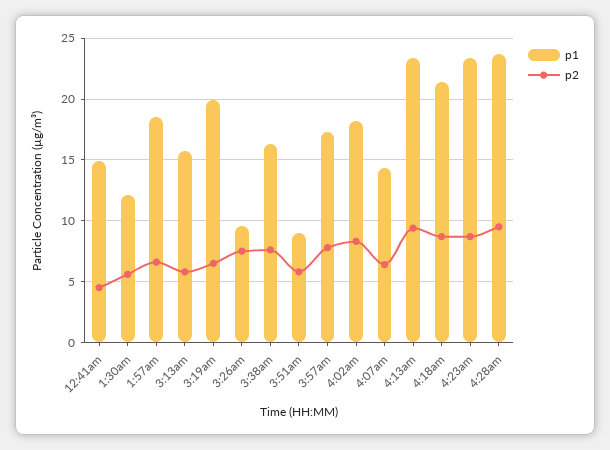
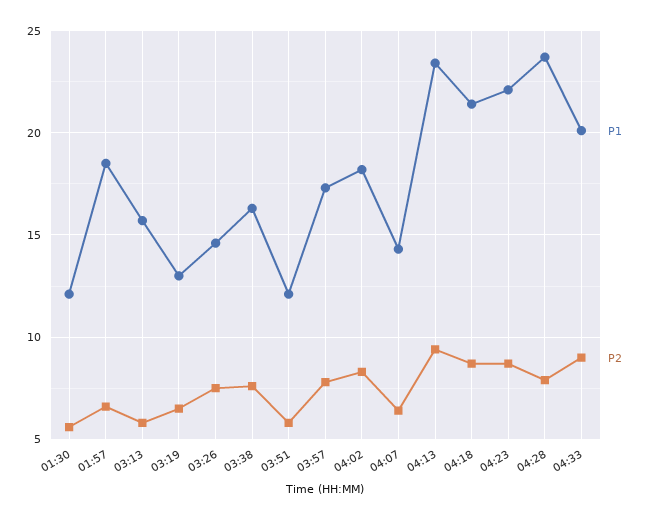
p1, 12:41am: 15 -> none
p2, 12:41am: 4.5 -> none
p1, 3:19am: 20 -> 13
p1, 3:26am: 9.5 -> 14.5
p1, 3:51am: 9 -> 12
p1, 4:23am: 23.5 -> 22
p2, 4:28am: 9.5 -> 8
p1, 04:33: none -> 20
p2, 04:33: none -> 9

